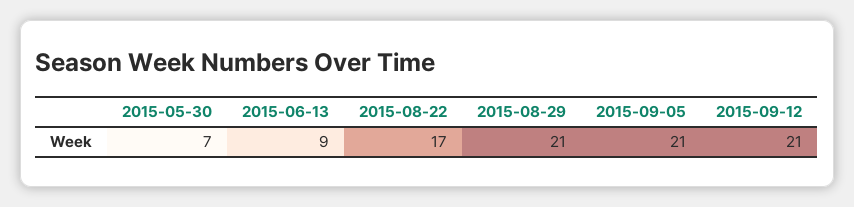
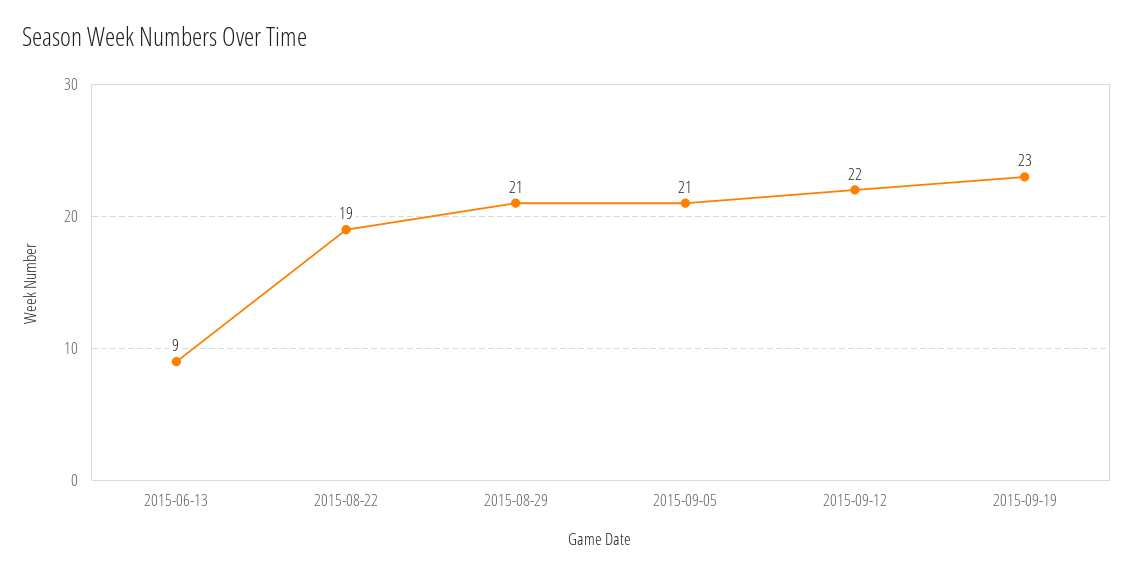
2015-05-30: 7 -> none
2015-08-22: 17 -> 19
2015-09-12: 21 -> 22
2015-09-19: none -> 23

